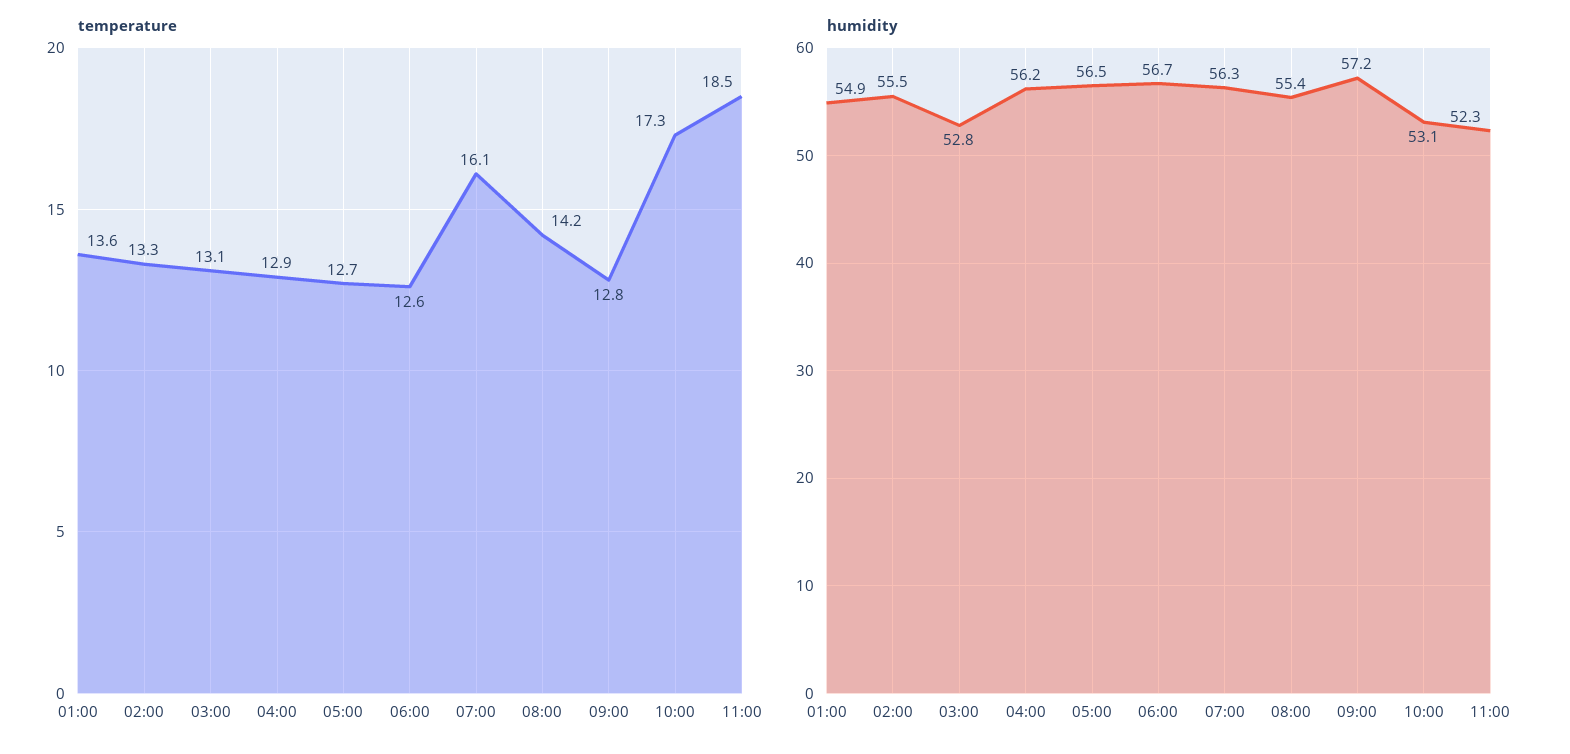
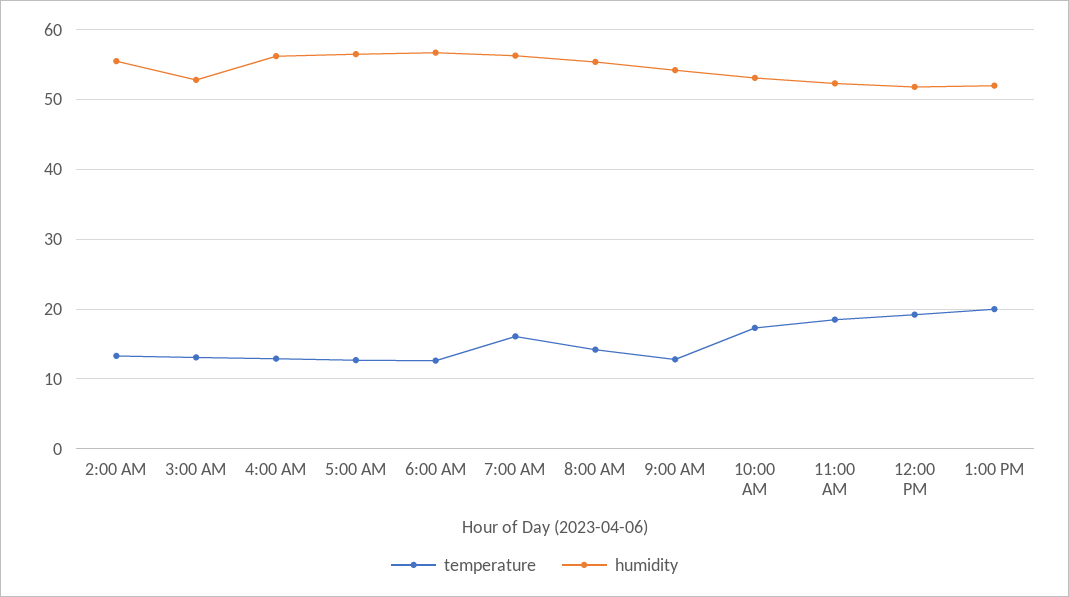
temperature, 01:00: 13.6 -> none
humidity, 01:00: 54.9 -> none
humidity, 09:00: 57.2 -> 54
temperature, 12:00 PM: none -> 19
humidity, 12:00 PM: none -> 52
temperature, 1:00 PM: none -> 20
humidity, 1:00 PM: none -> 52

